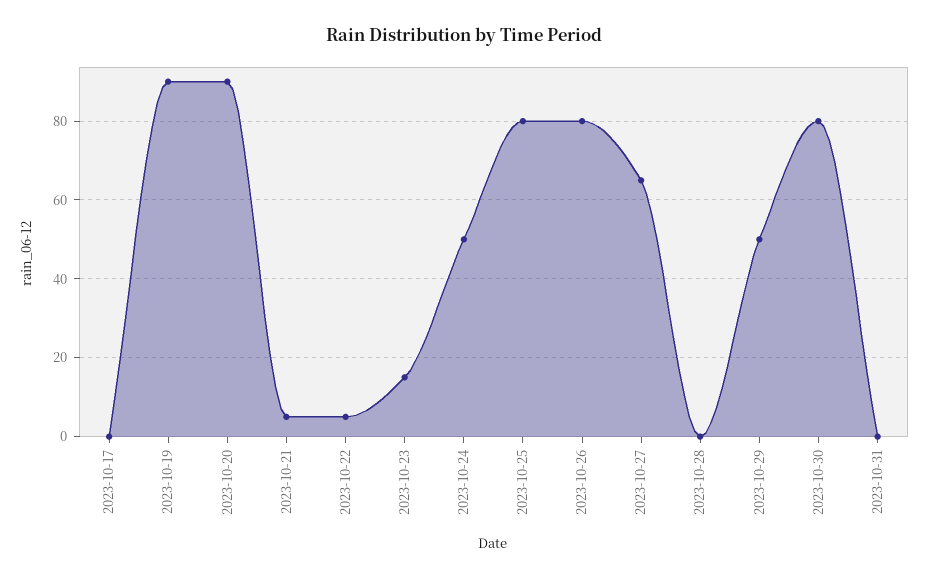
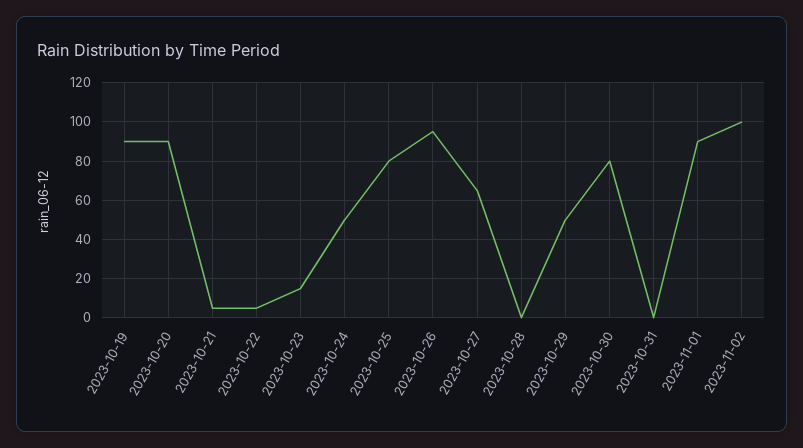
2023-10-17: 0 -> none
2023-10-26: 80 -> 95
2023-11-01: none -> 90
2023-11-02: none -> 100

